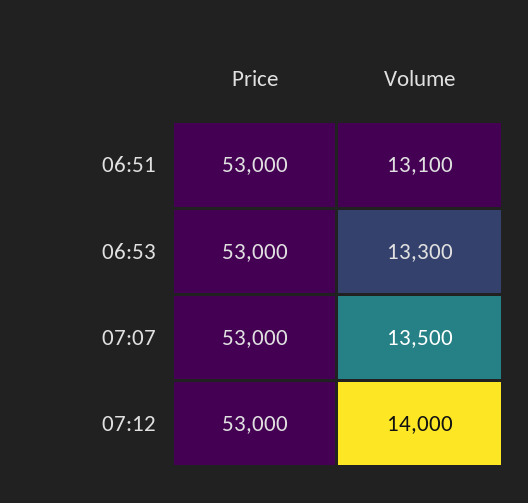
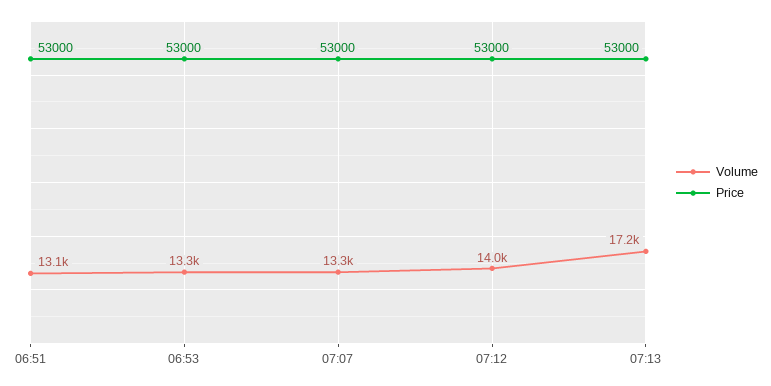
Volume, 07:07: 13500 -> 13300
Volume, 07:13: none -> 17200
Price, 07:13: none -> 53000

